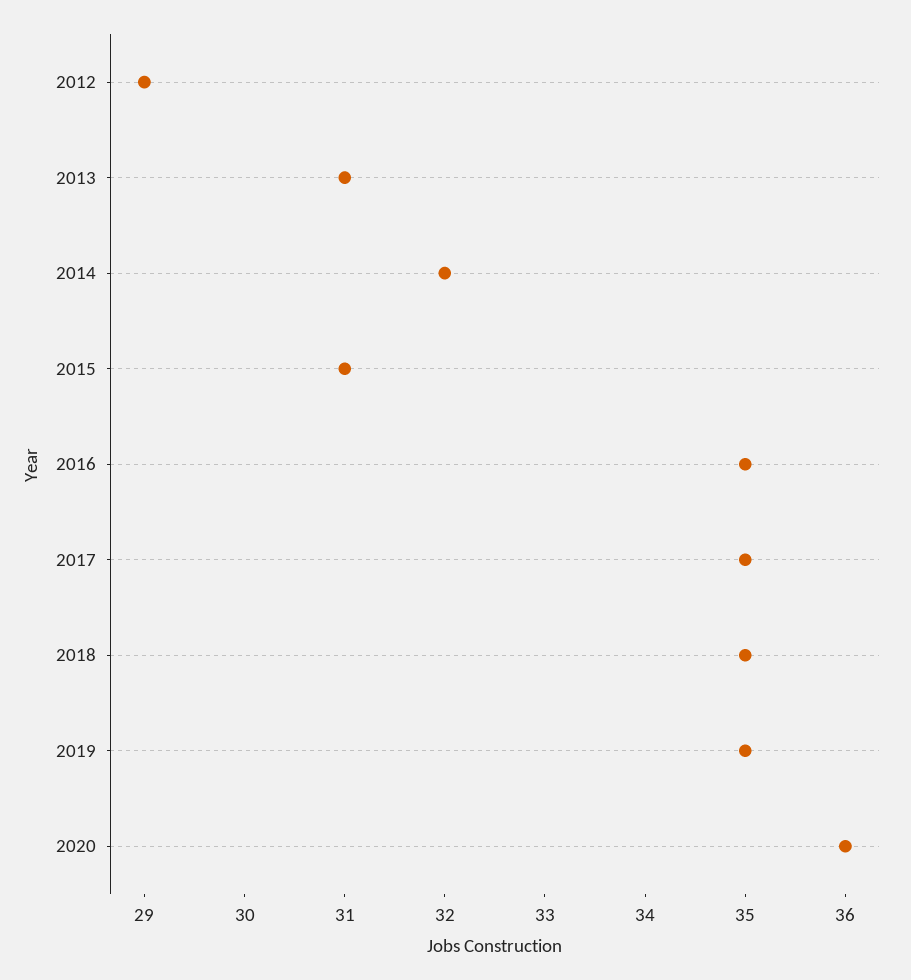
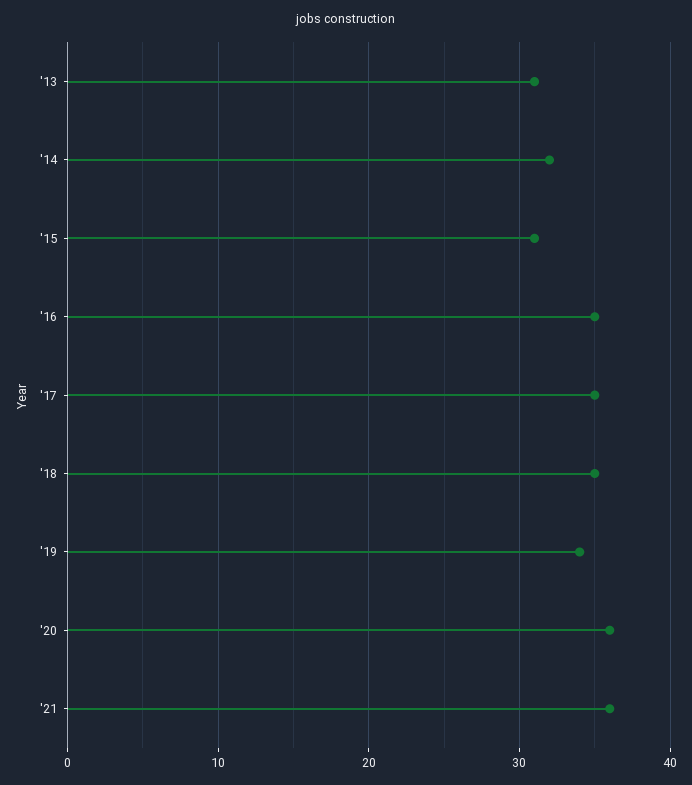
2012: 29 -> none
2019: 35 -> 34
'21: none -> 36

